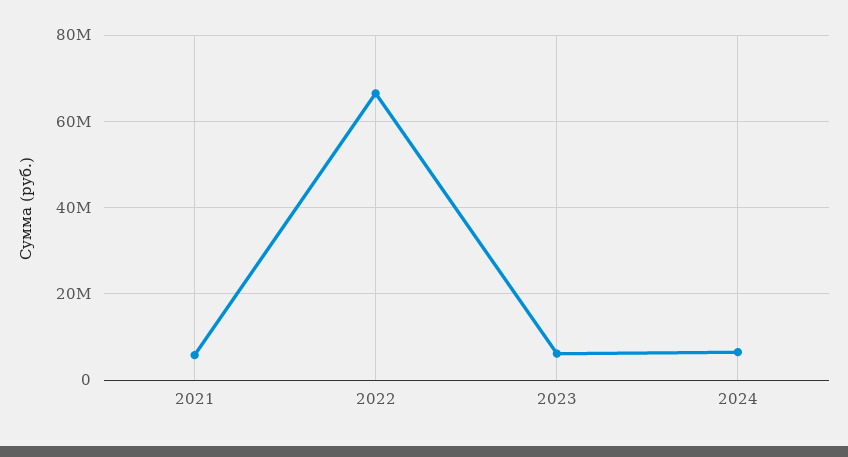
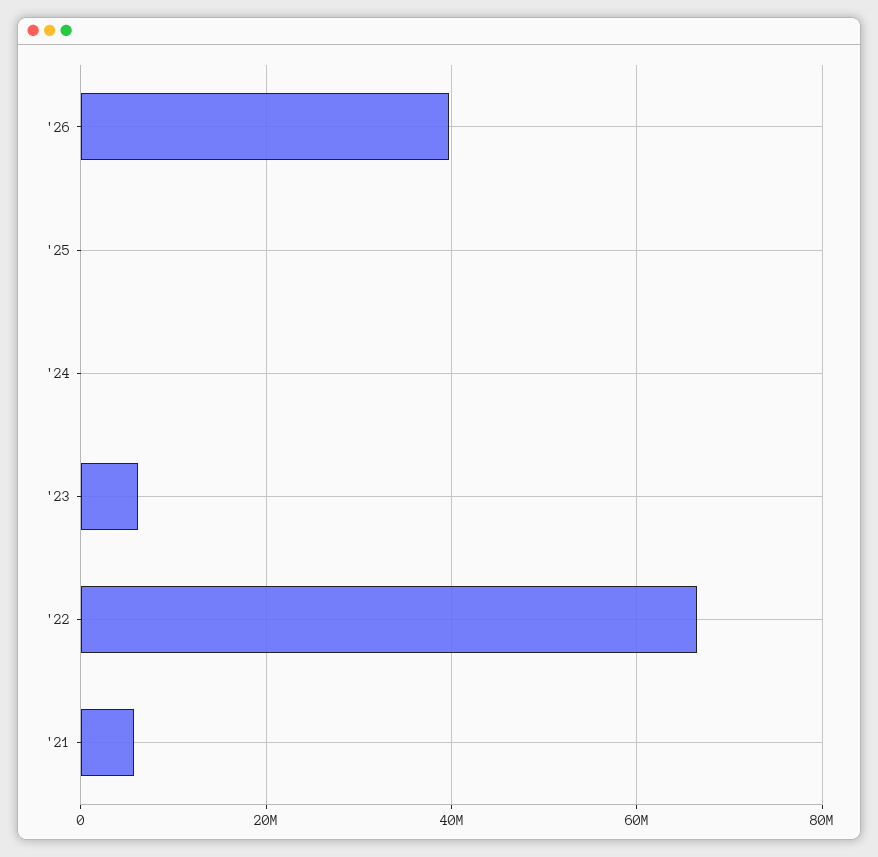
2024: 6000000 -> 0
'26: none -> 40000000
'25: none -> 0

